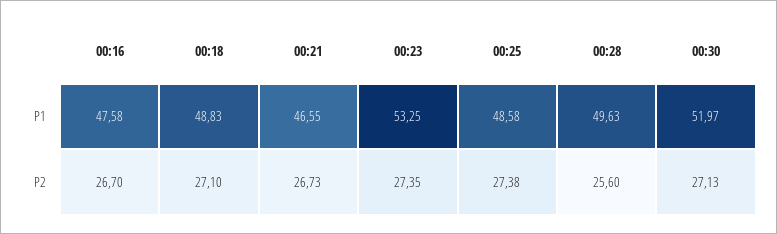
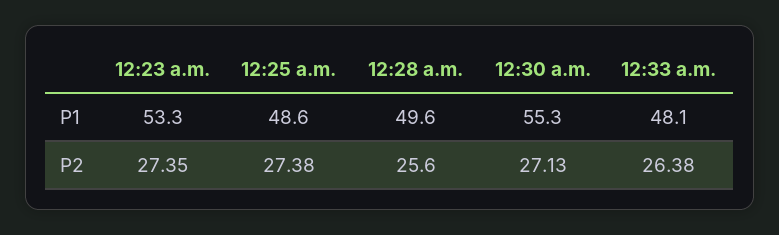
00:16, P1: 47.58 -> none
00:18, P1: 48.83 -> none
00:21, P1: 46.55 -> none
00:30, P1: 51.97 -> 55.3
00:16, P2: 26.7 -> none
00:18, P2: 27.1 -> none
00:21, P2: 26.73 -> none
12:33 a.m., P1: none -> 48.1
12:33 a.m., P2: none -> 26.38

